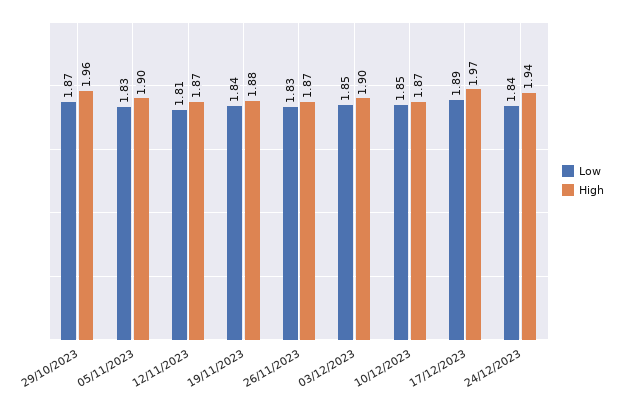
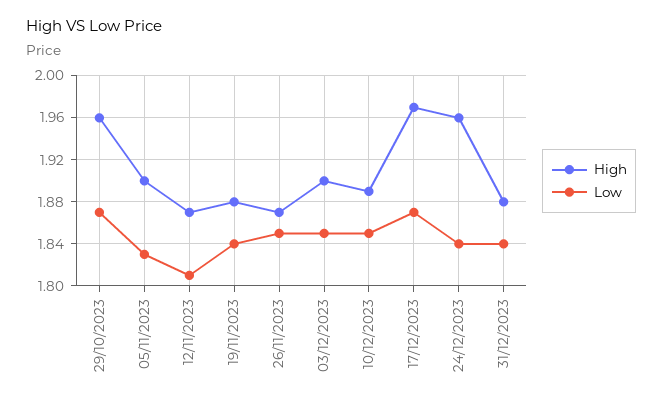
Low, 26/11/2023: 1.83 -> 1.85
High, 10/12/2023: 1.87 -> 1.89
Low, 17/12/2023: 1.89 -> 1.87
High, 24/12/2023: 1.94 -> 1.96
High, 31/12/2023: none -> 1.88
Low, 31/12/2023: none -> 1.84

